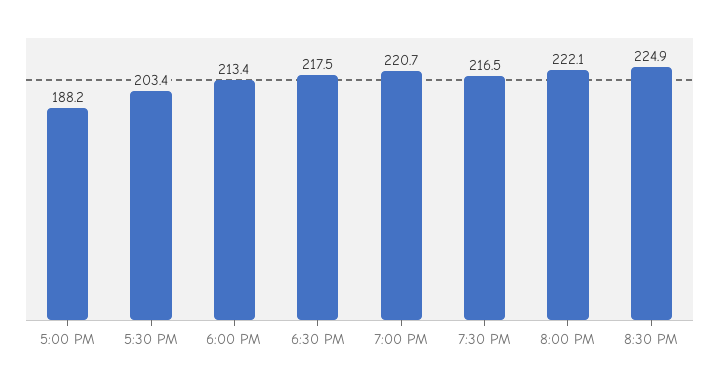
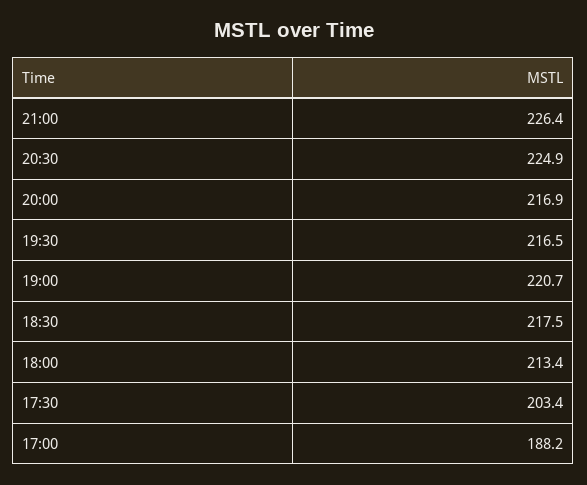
8:00 PM: 222.1 -> 216.9
21:00: none -> 226.4

